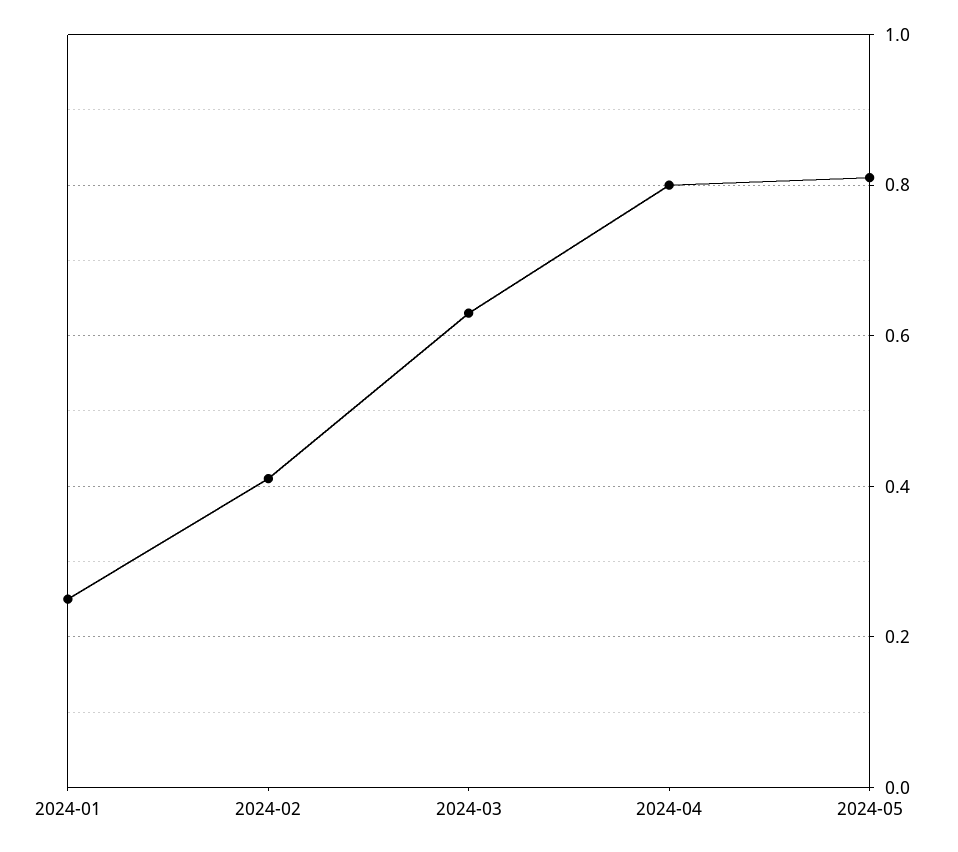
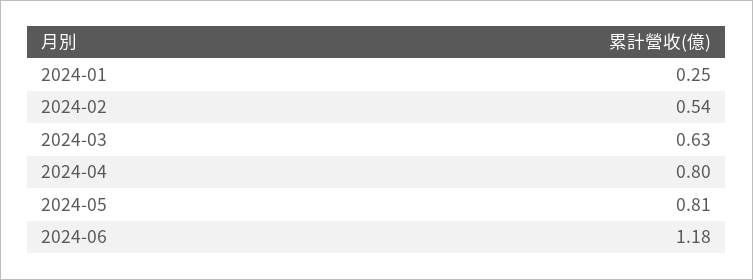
2024-02: 0.4 -> 0.54
2024-06: none -> 1.18

